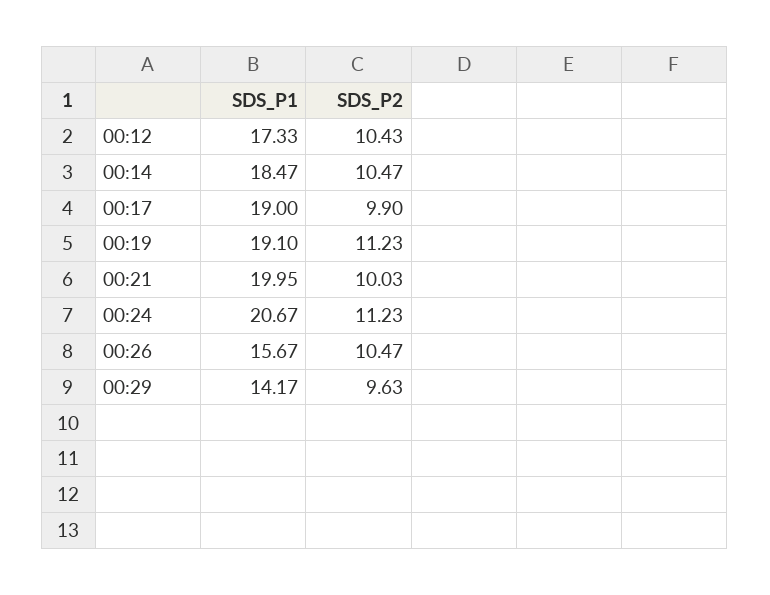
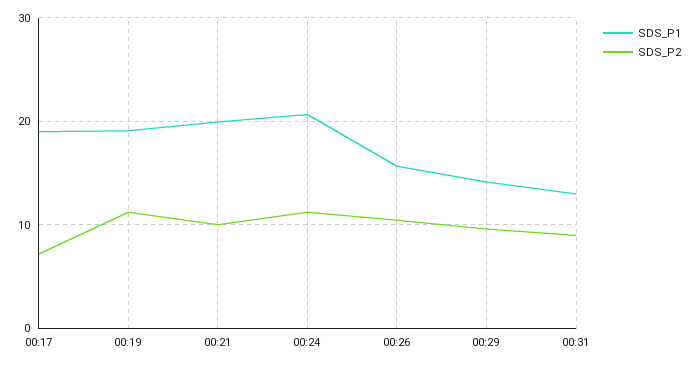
SDS_P1, 00:12: 17.33 -> none
SDS_P2, 00:12: 10.43 -> none
SDS_P1, 00:14: 18.47 -> none
SDS_P2, 00:14: 10.47 -> none
SDS_P2, 00:17: 9.9 -> 7
SDS_P1, 00:31: none -> 13
SDS_P2, 00:31: none -> 9

